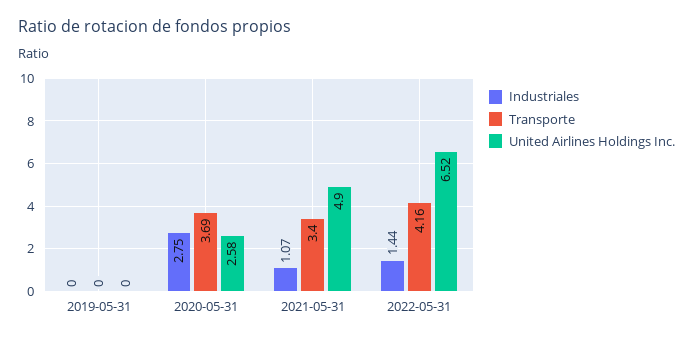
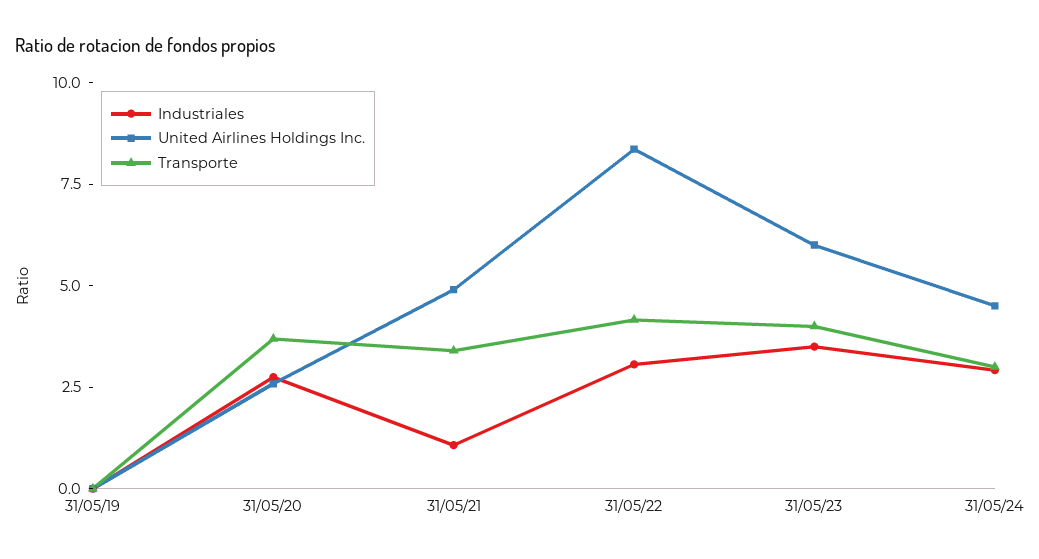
Industriales, 2022-05-31: 1.44 -> 3
United Airlines Holdings Inc., 2022-05-31: 6.52 -> 8.5
Industriales, 31/05/23: none -> 3.5
United Airlines Holdings Inc., 31/05/23: none -> 6
Transporte, 31/05/23: none -> 4
Industriales, 31/05/24: none -> 3
United Airlines Holdings Inc., 31/05/24: none -> 4.5
Transporte, 31/05/24: none -> 3

